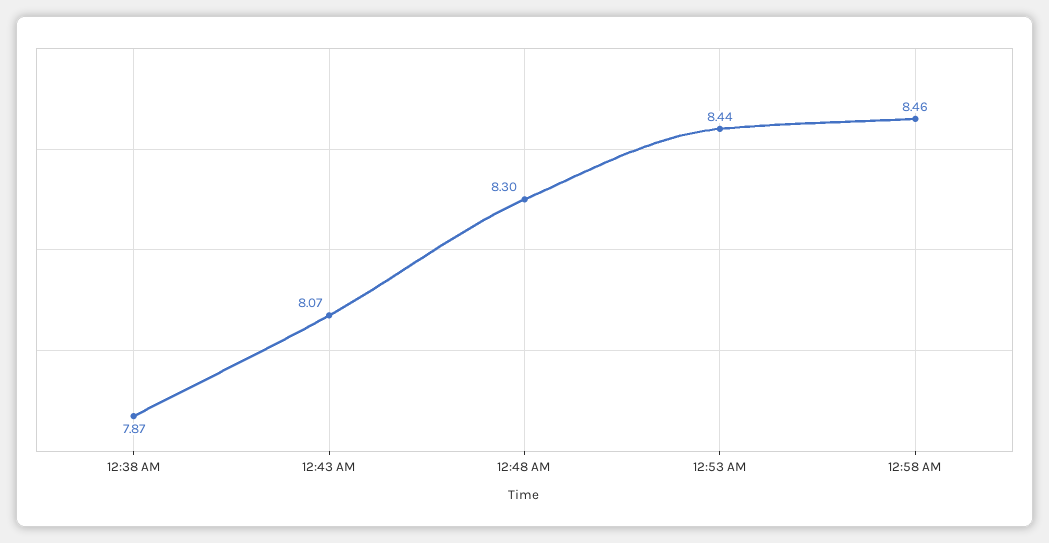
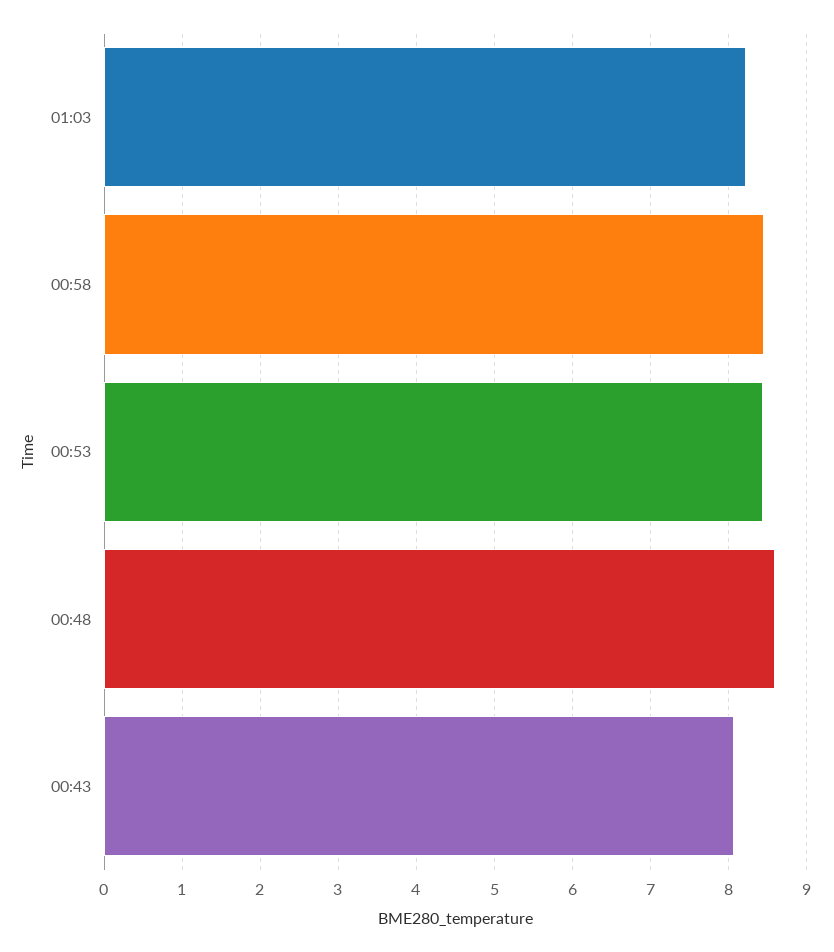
12:38 AM: 7.87 -> none
12:48 AM: 8.3 -> 8.6
01:03: none -> 8.2

